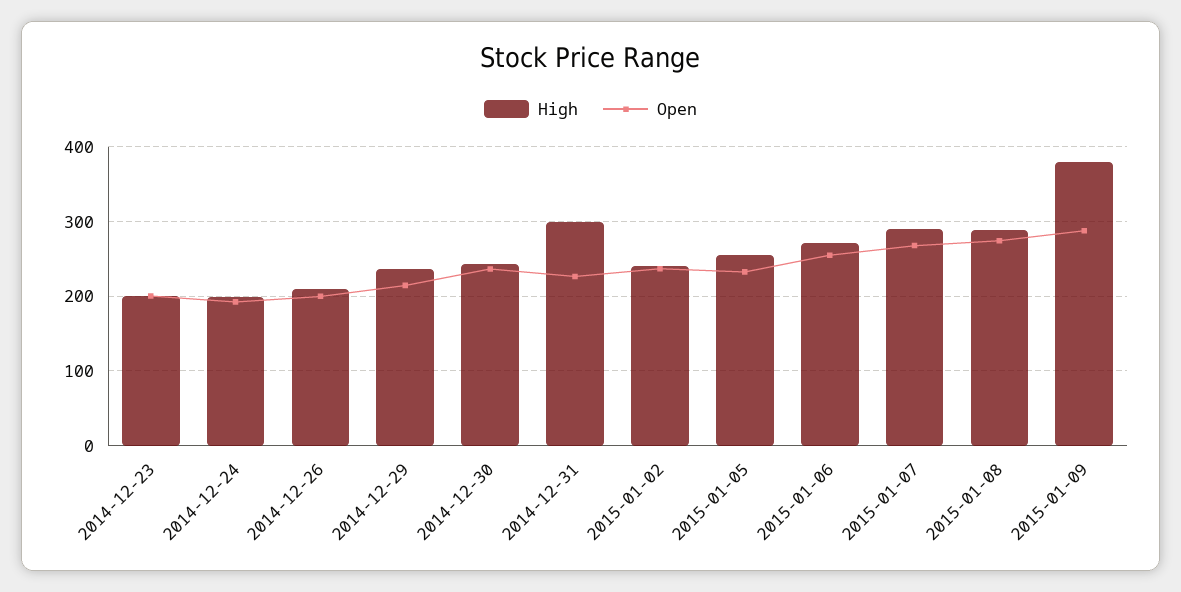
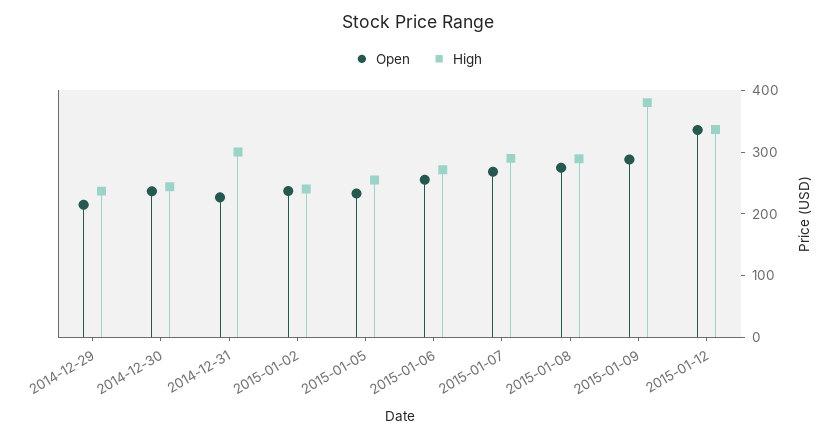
High, 2014-12-23: 200 -> none
Open, 2014-12-23: 200 -> none
High, 2014-12-24: 200 -> none
Open, 2014-12-24: 190 -> none
High, 2014-12-26: 210 -> none
Open, 2014-12-26: 200 -> none
Open, 2015-01-12: none -> 340
High, 2015-01-12: none -> 340

